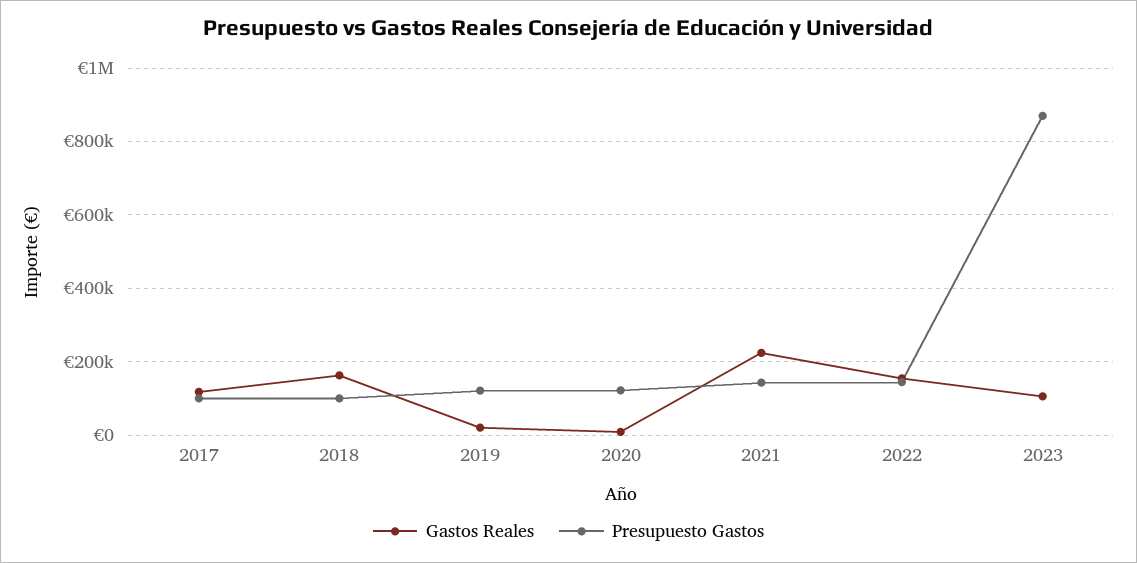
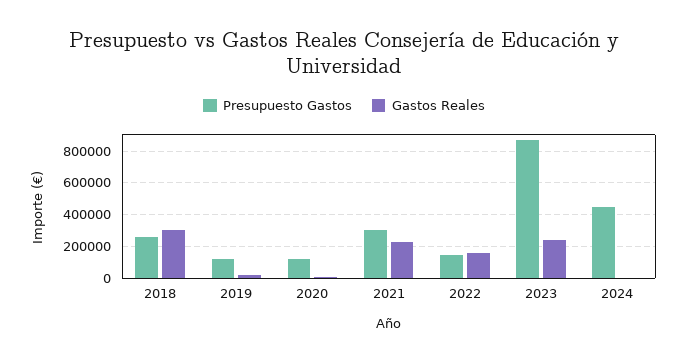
Gastos Reales, 2017: 120000 -> none
Presupuesto Gastos, 2017: 100000 -> none
Gastos Reales, 2018: 160000 -> 300000
Presupuesto Gastos, 2018: 100000 -> 250000
Presupuesto Gastos, 2021: 140000 -> 300000
Gastos Reales, 2023: 100000 -> 250000
Presupuesto Gastos, 2024: none -> 450000
Gastos Reales, 2024: none -> 0

